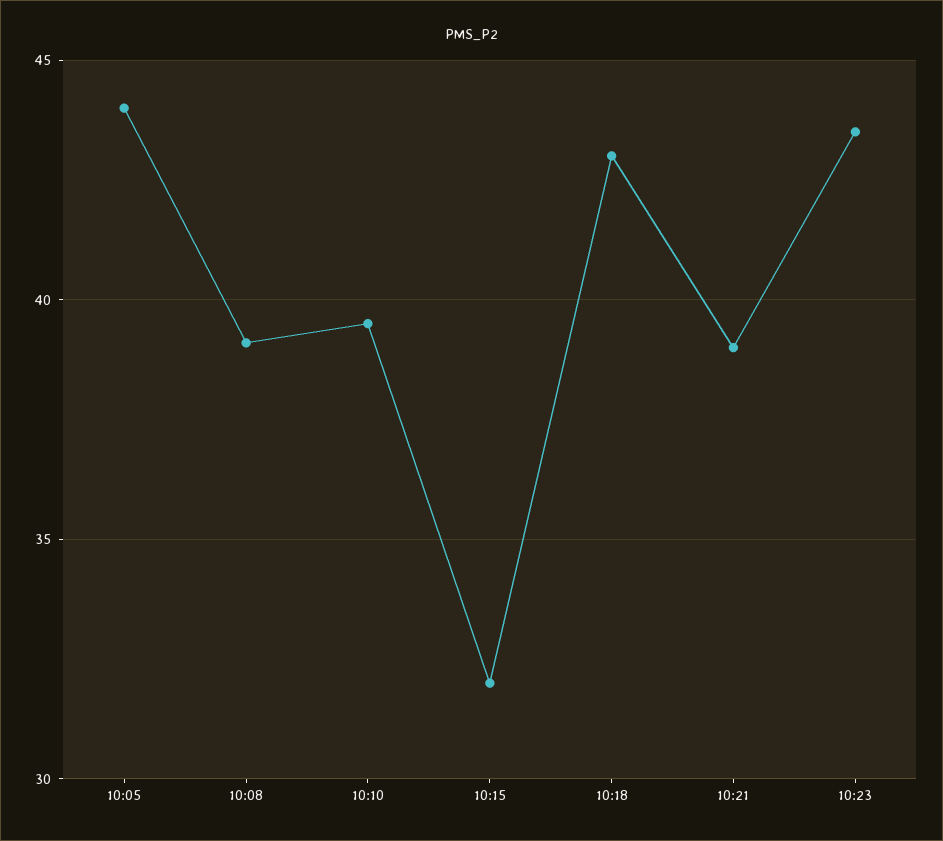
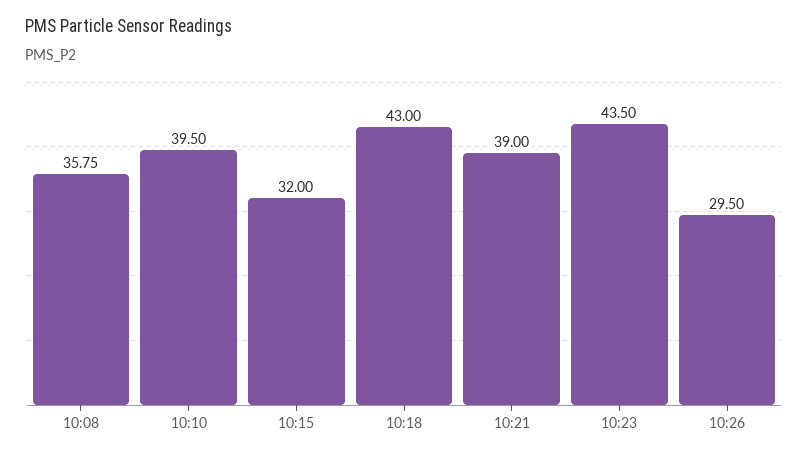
10:05: 44 -> none
10:08: 39 -> 35.75
10:26: none -> 29.5

